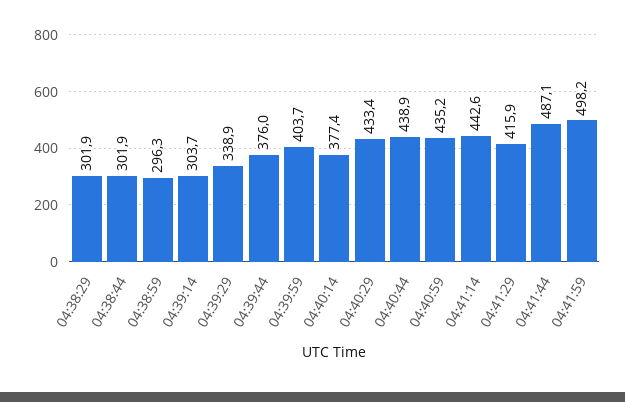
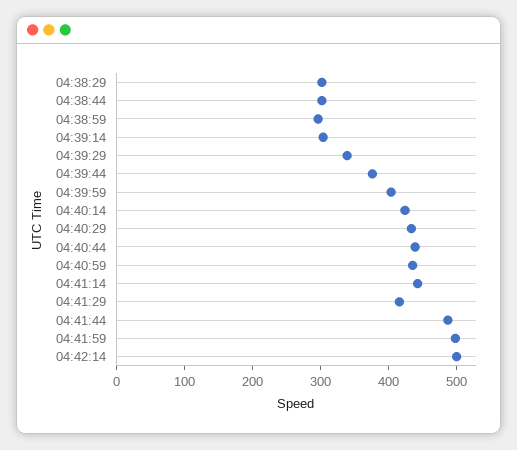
04:40:14: 377.4 -> 420
04:42:14: none -> 500

